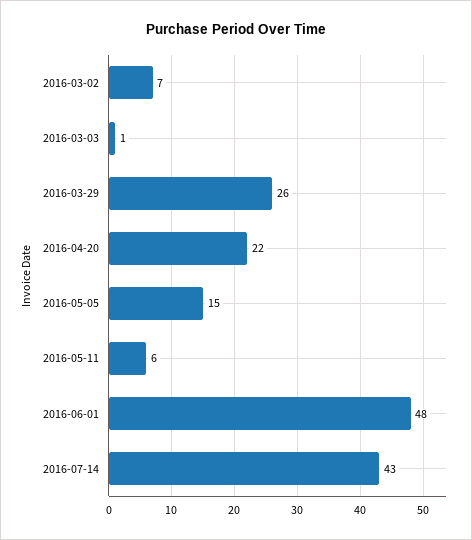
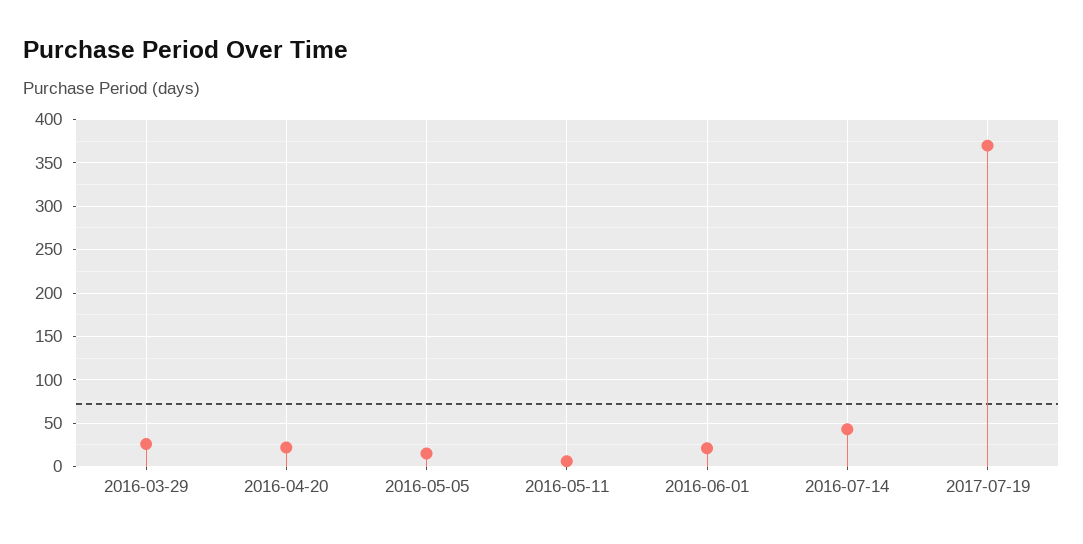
2016-03-02: 7 -> none
2016-03-03: 1 -> none
2016-06-01: 48 -> 20
2017-07-19: none -> 370

